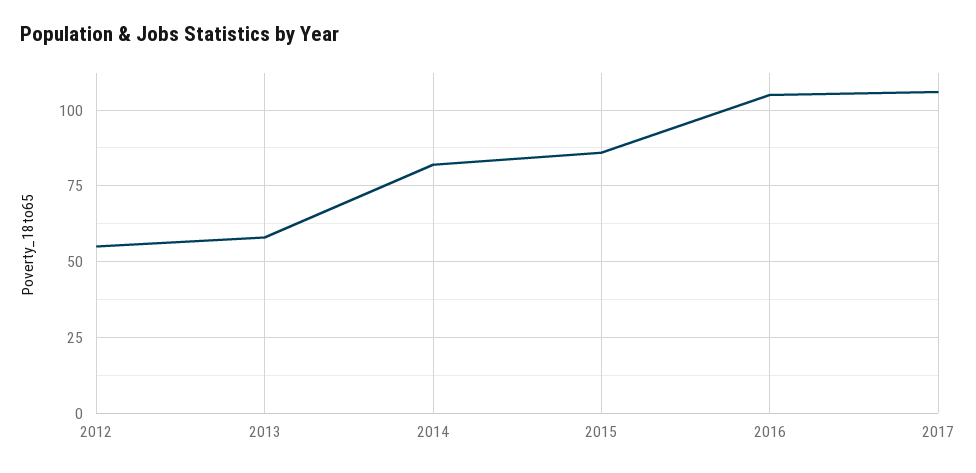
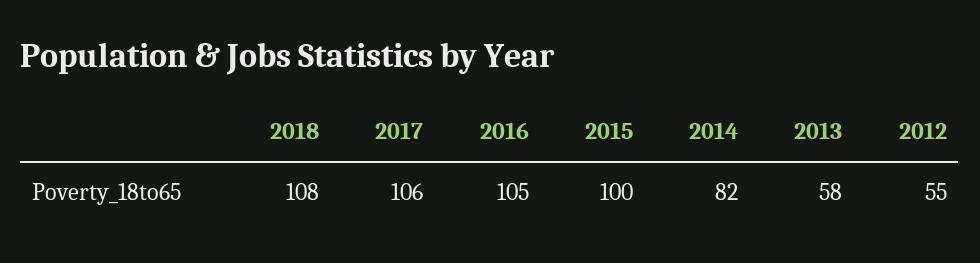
2015: 85 -> 100
2018: none -> 108

